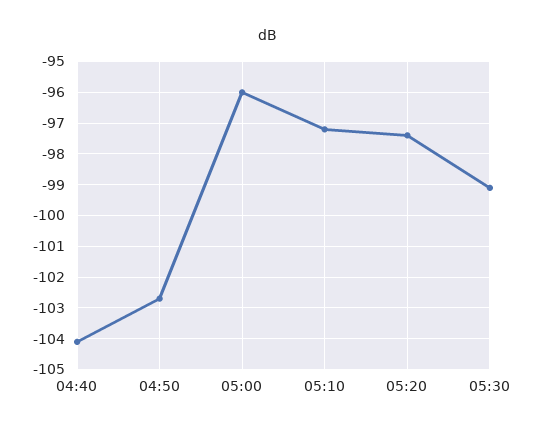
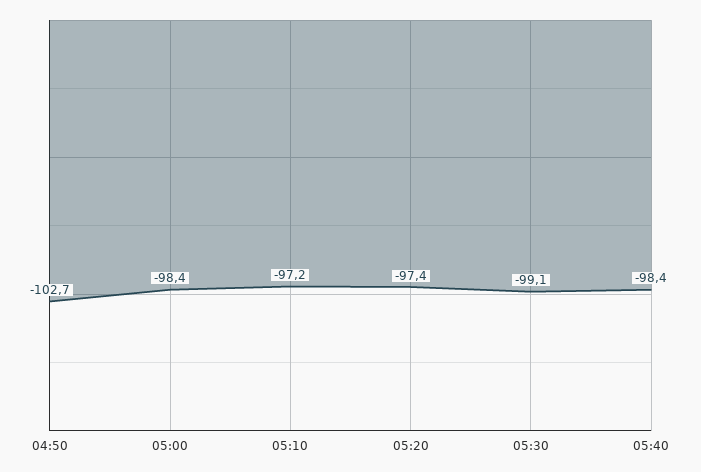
04:40: -104 -> none
05:00: -96 -> -98.4
05:40: none -> -98.4

